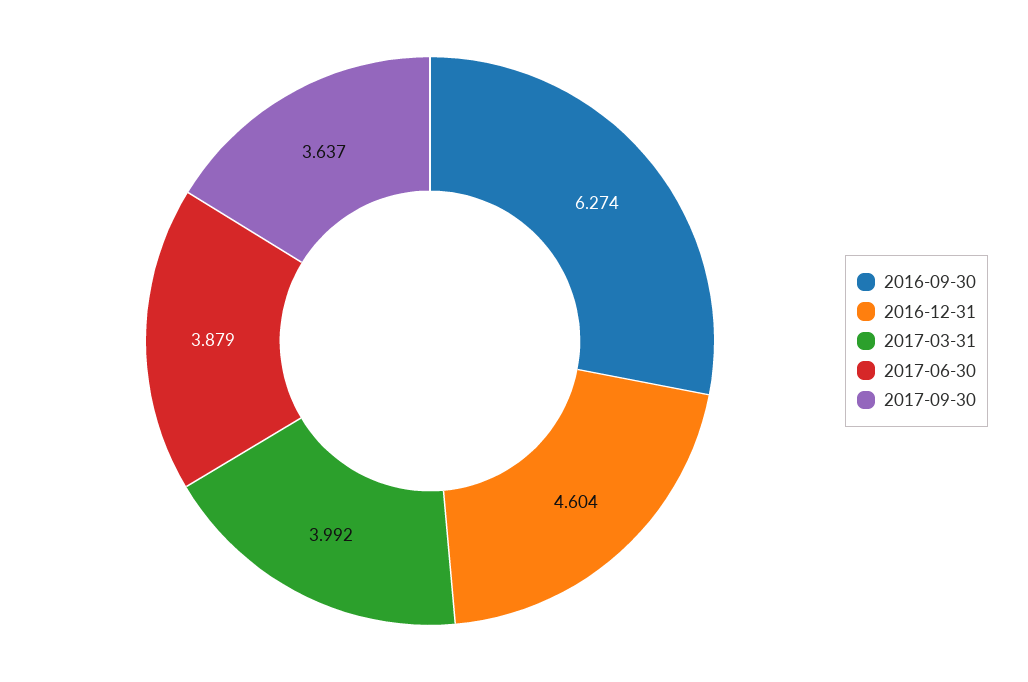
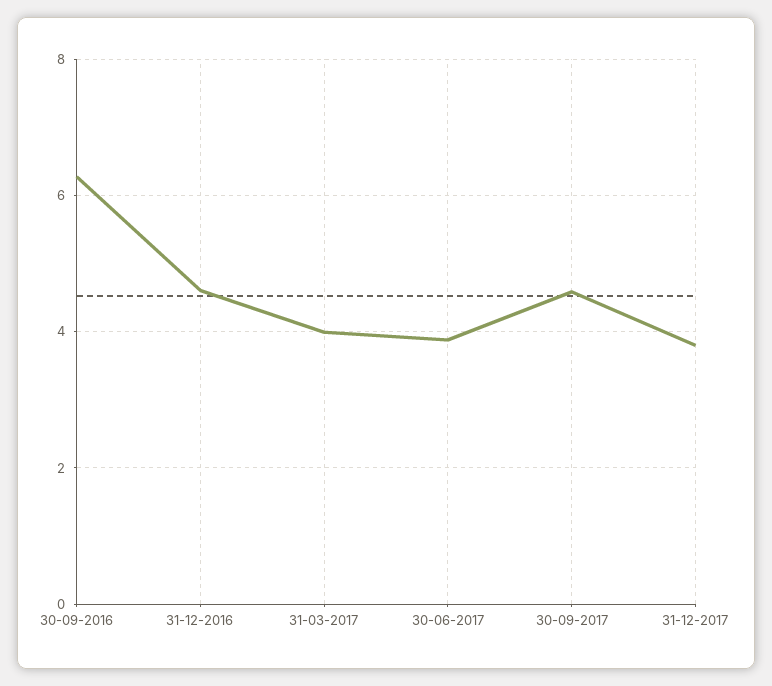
2017-09-30: 3.637 -> 4.6
31-12-2017: none -> 3.8

